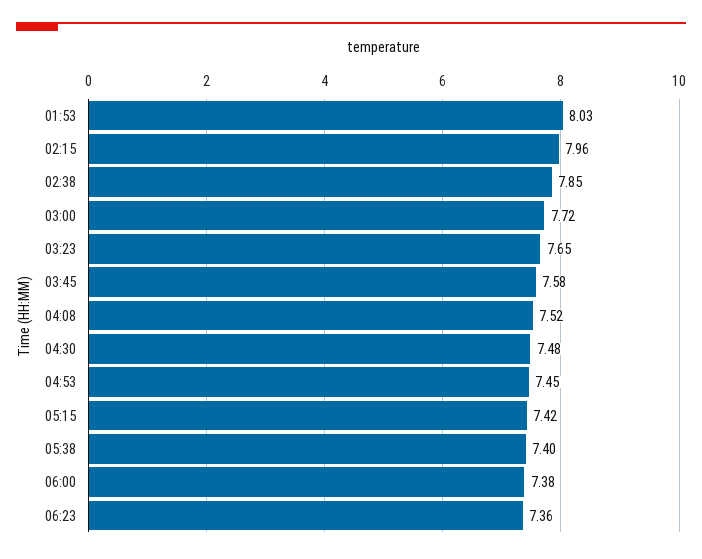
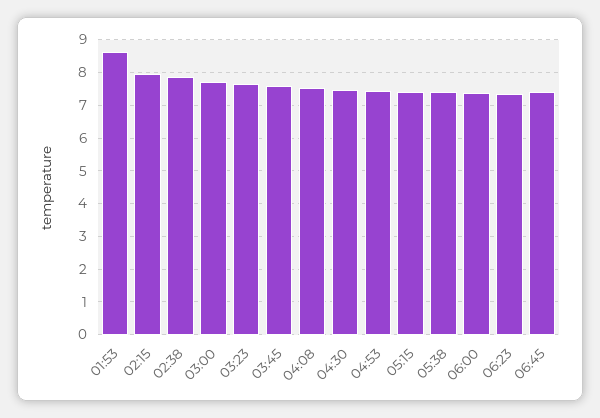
01:53: 8.03 -> 8.6
06:45: none -> 7.4

